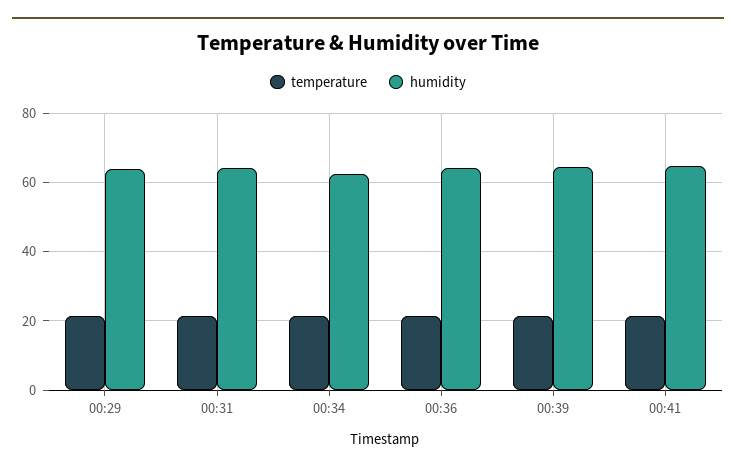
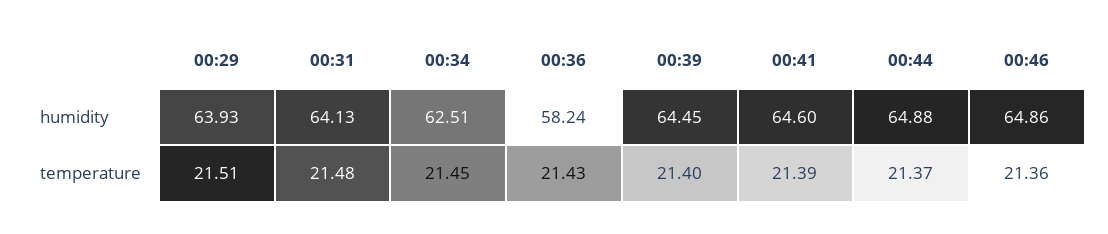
humidity, 00:36: 64 -> 58.24
humidity, 00:44: none -> 64.88
humidity, 00:46: none -> 64.86
temperature, 00:44: none -> 21.37
temperature, 00:46: none -> 21.36

